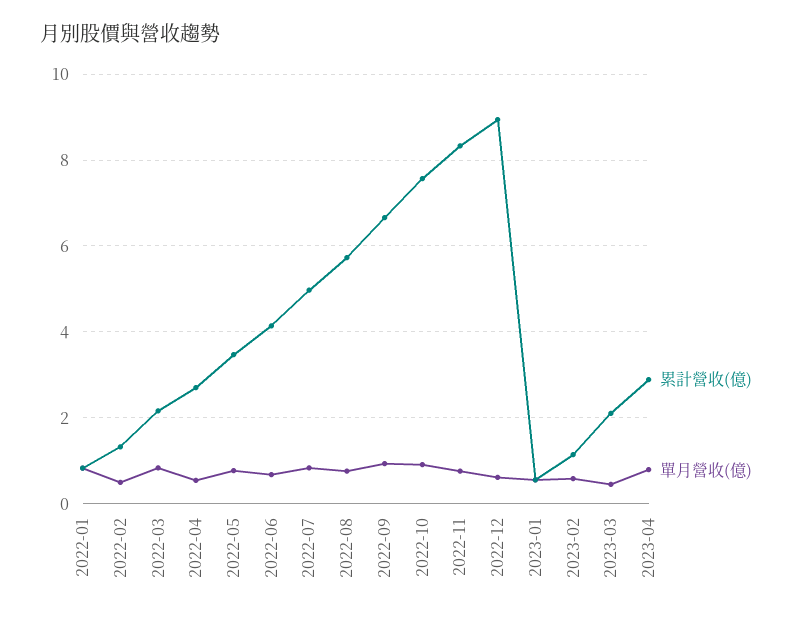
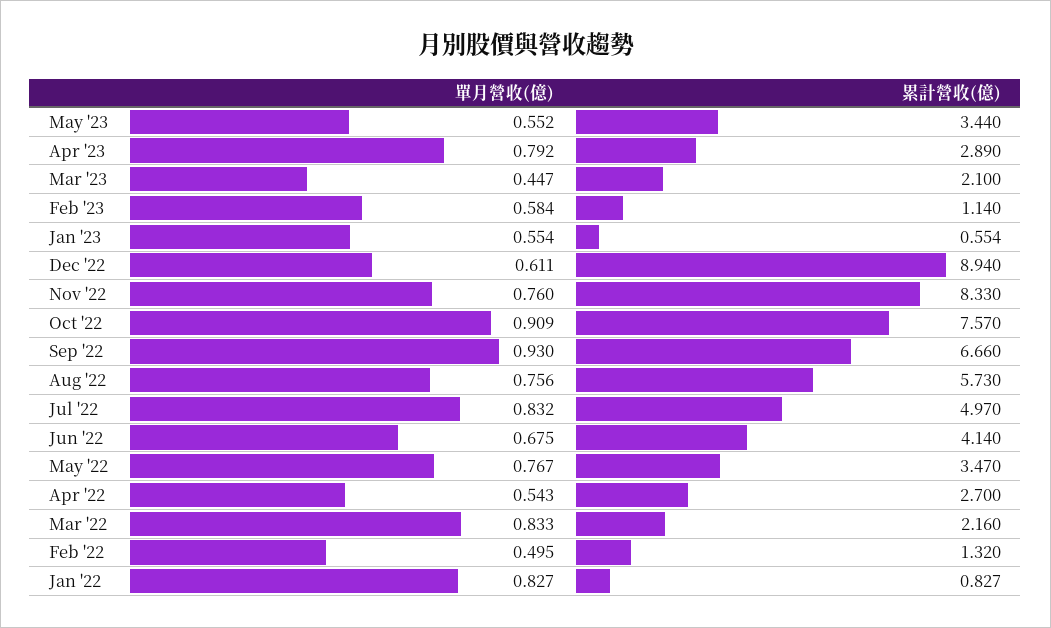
單月營收(億), May '23: none -> 0.552
累計營收(億), May '23: none -> 3.44

